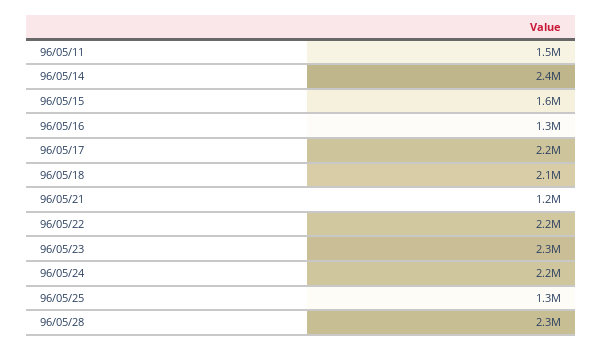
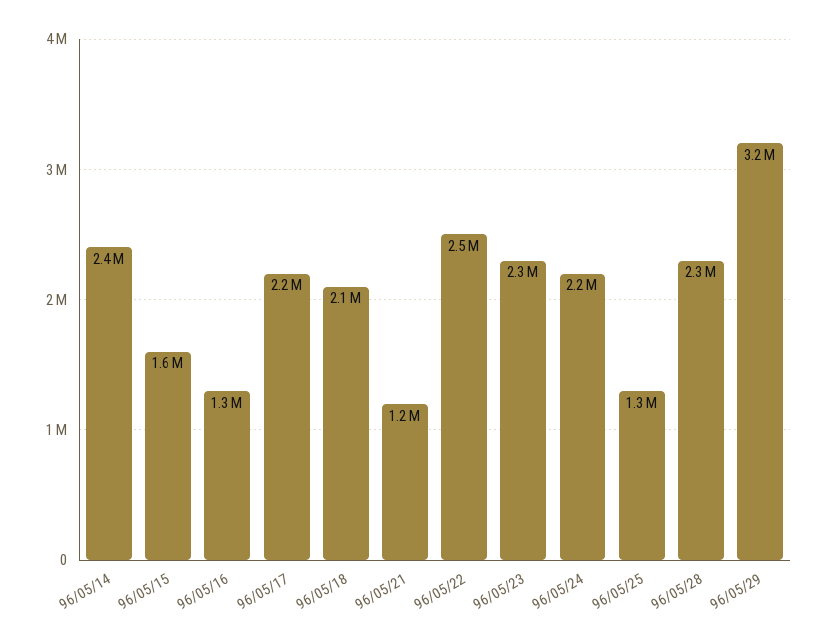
96/05/11: 1500000 -> none
96/05/22: 2200000 -> 2500000
96/05/29: none -> 3200000

